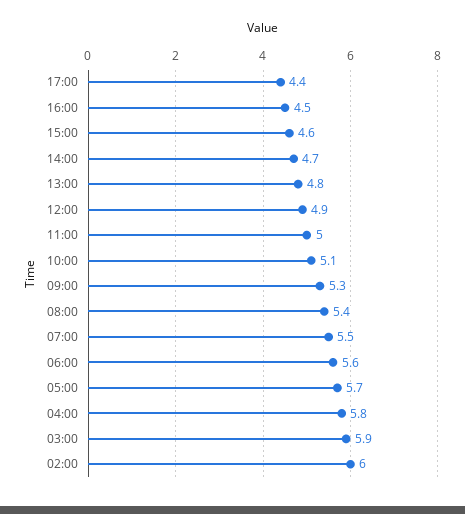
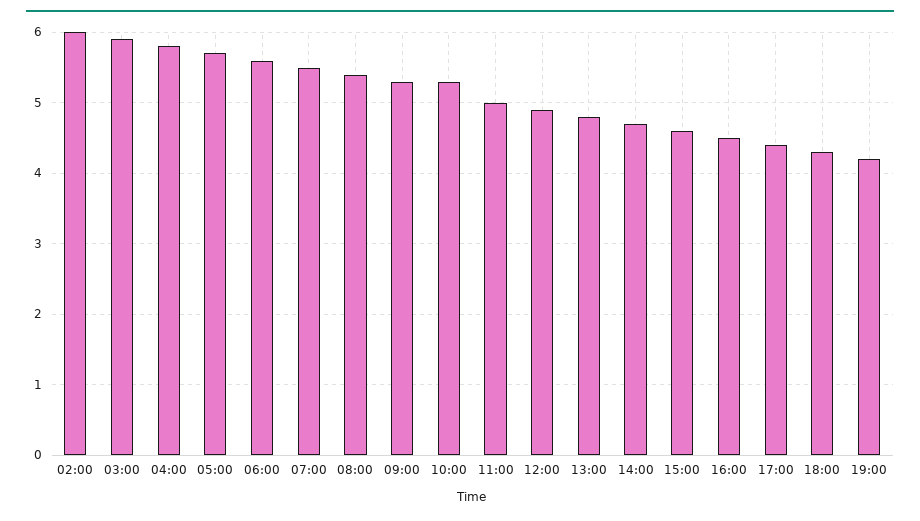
10:00: 5.1 -> 5.3
18:00: none -> 4.3
19:00: none -> 4.2

